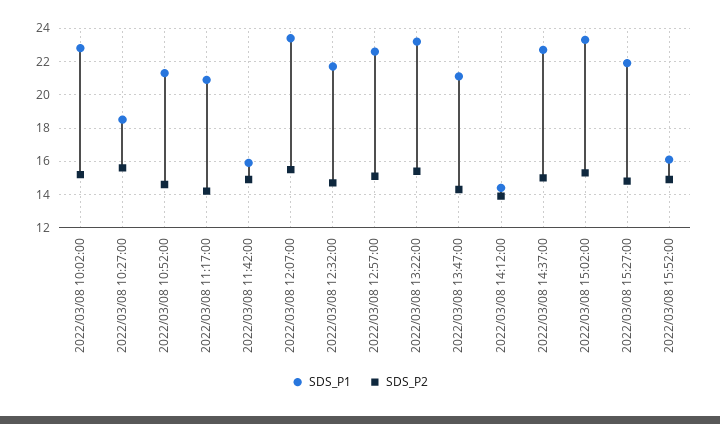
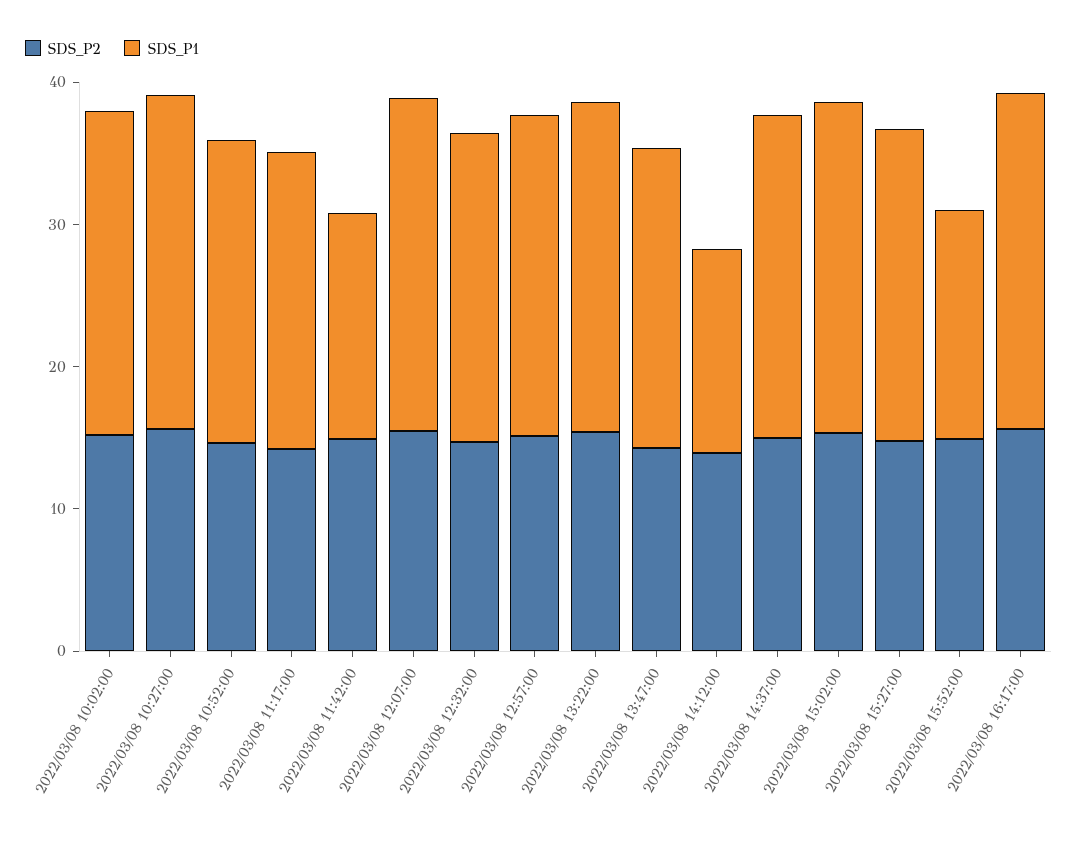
SDS_P1, 2022/03/08 10:27:00: 18.5 -> 24
SDS_P2, 2022/03/08 16:17:00: none -> 16
SDS_P1, 2022/03/08 16:17:00: none -> 24

